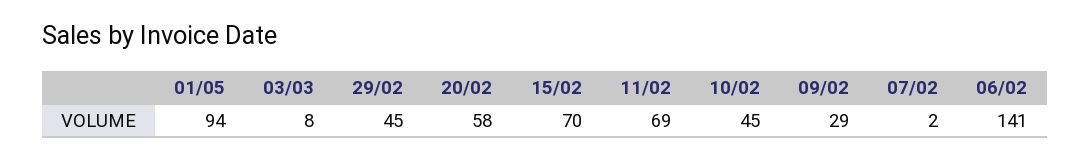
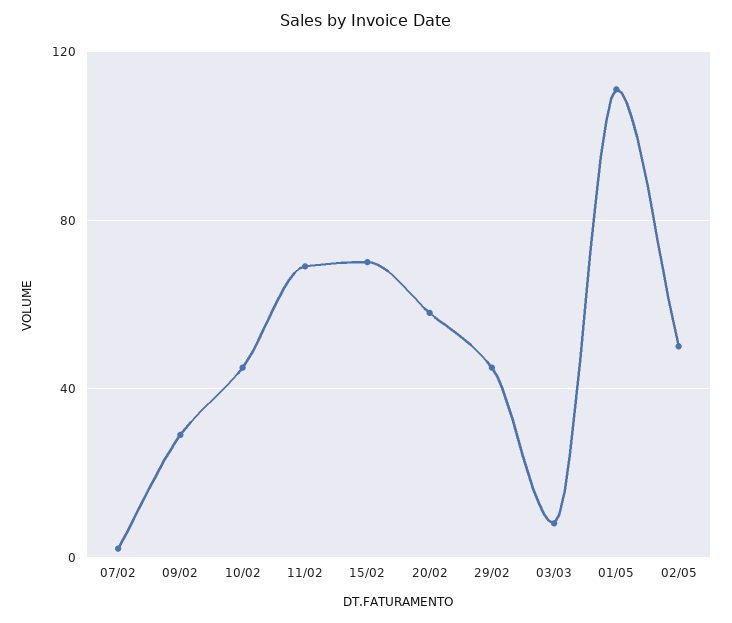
01/05: 94 -> 110
06/02: 141 -> none
02/05: none -> 50

